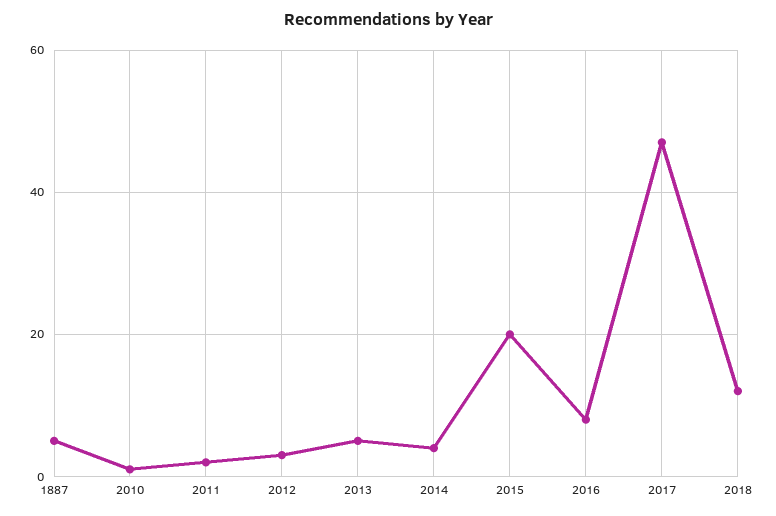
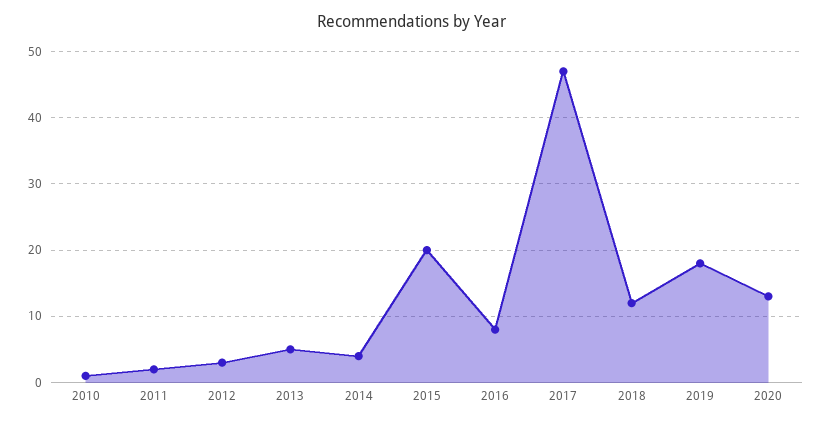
1887: 5 -> none
2019: none -> 18
2020: none -> 13

